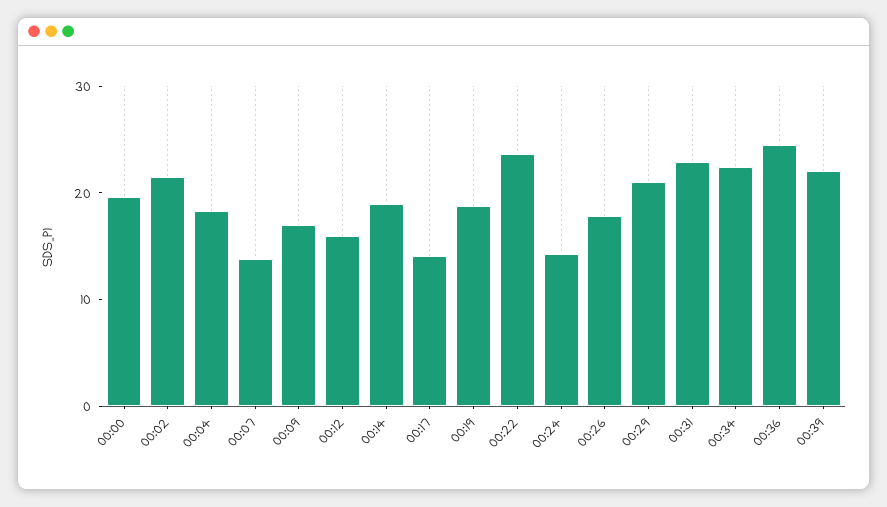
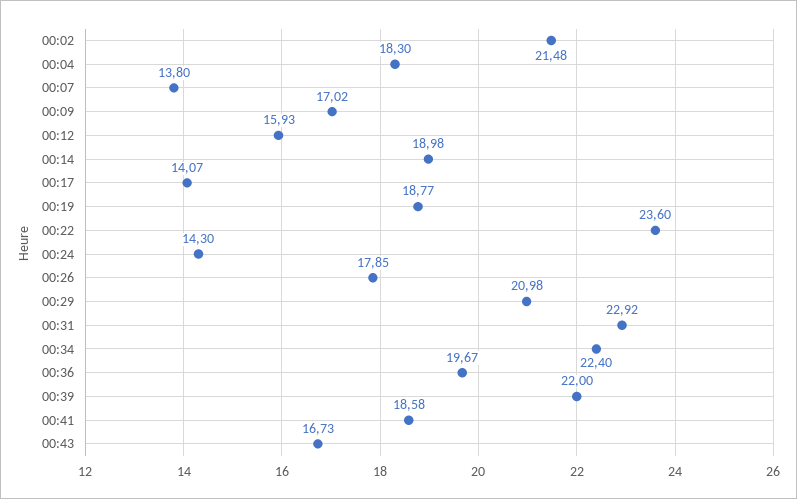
00:00: 20 -> none
00:36: 24 -> 19.67
00:41: none -> 18.58
00:43: none -> 16.73

